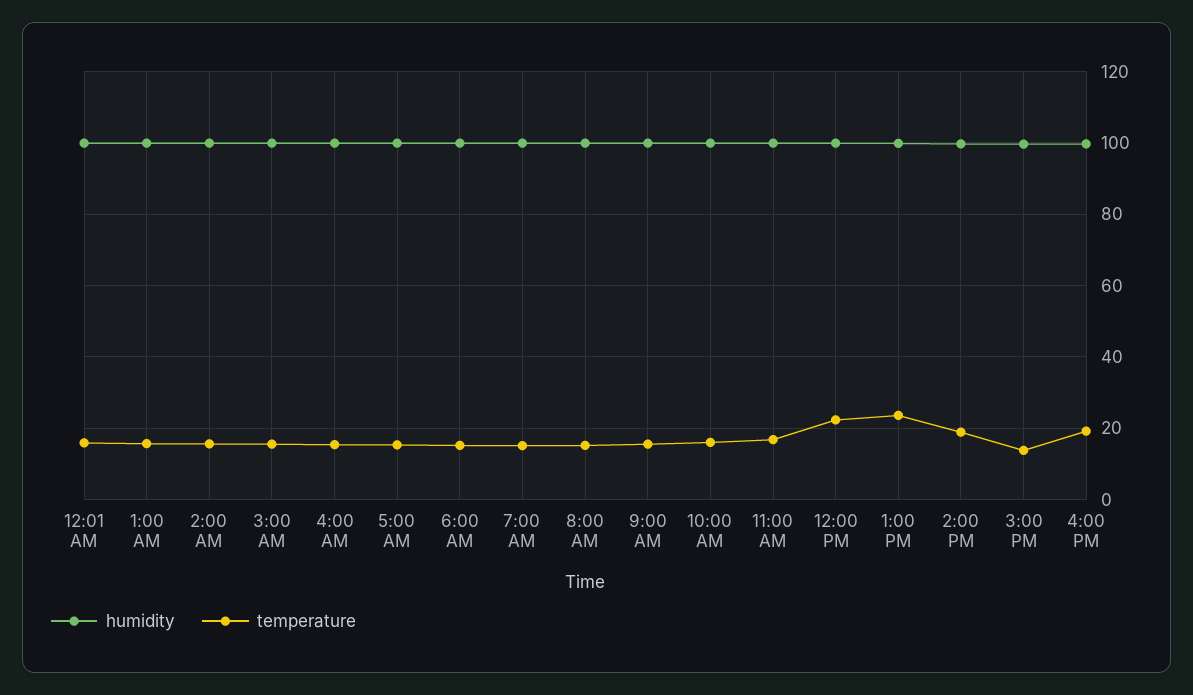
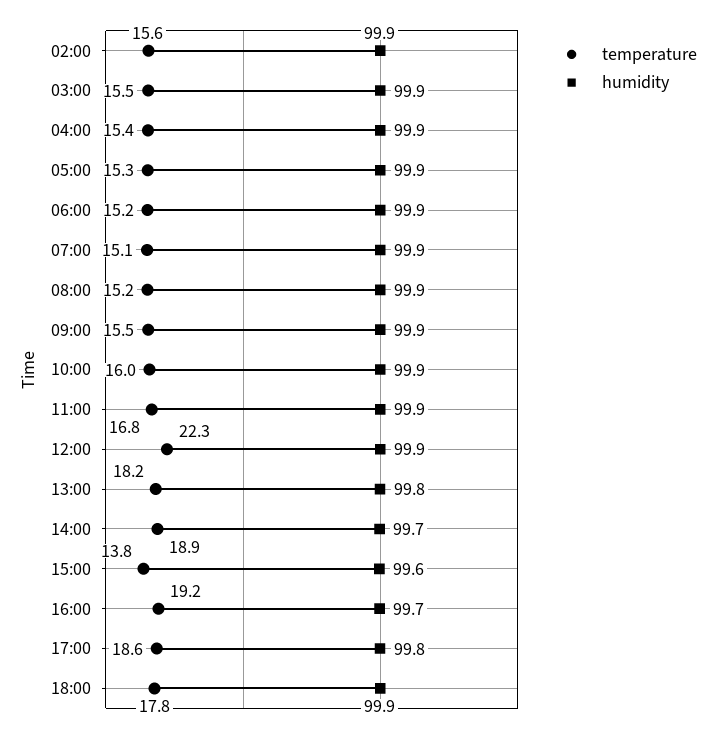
humidity, 12:01 AM: 100 -> none
temperature, 12:01 AM: 16 -> none
humidity, 1:00 AM: 100 -> none
temperature, 1:00 AM: 16 -> none
temperature, 1:00 PM: 24 -> 18.2
temperature, 17:00: none -> 18.6
humidity, 17:00: none -> 99.8
temperature, 18:00: none -> 17.8
humidity, 18:00: none -> 99.9

